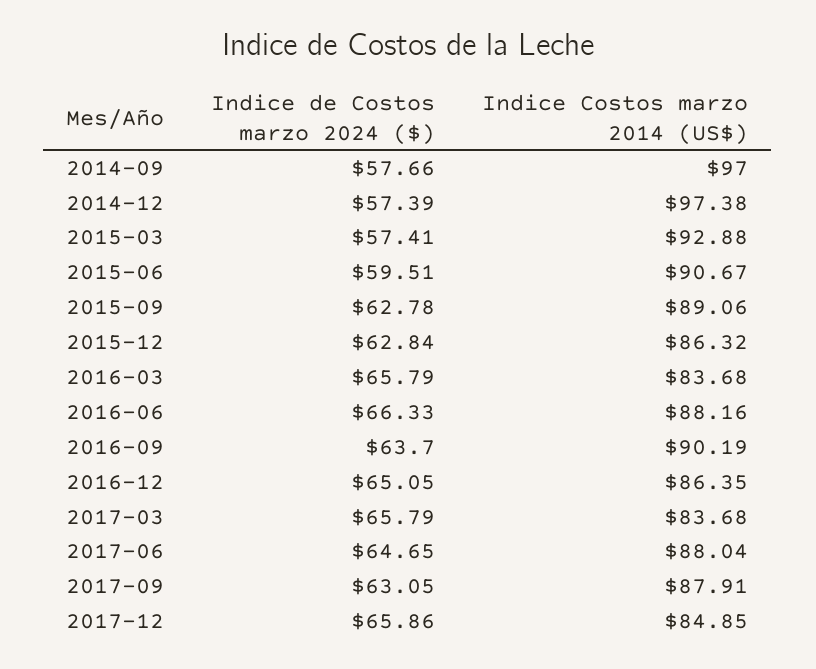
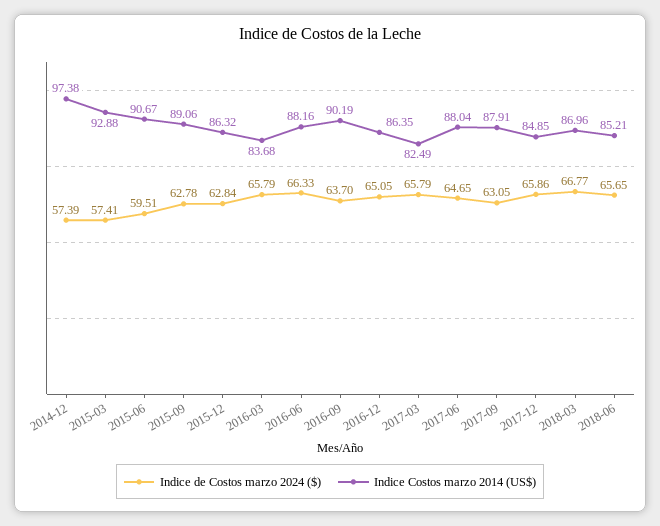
Indice de Costos marzo 2024 ($), 2014-09: 57.66 -> none
Indice Costos marzo 2014 (US$), 2014-09: 97 -> none
Indice Costos marzo 2014 (US$), 2017-03: 83.68 -> 82.49
Indice de Costos marzo 2024 ($), 2018-03: none -> 66.77
Indice Costos marzo 2014 (US$), 2018-03: none -> 86.96
Indice de Costos marzo 2024 ($), 2018-06: none -> 65.65
Indice Costos marzo 2014 (US$), 2018-06: none -> 85.21

